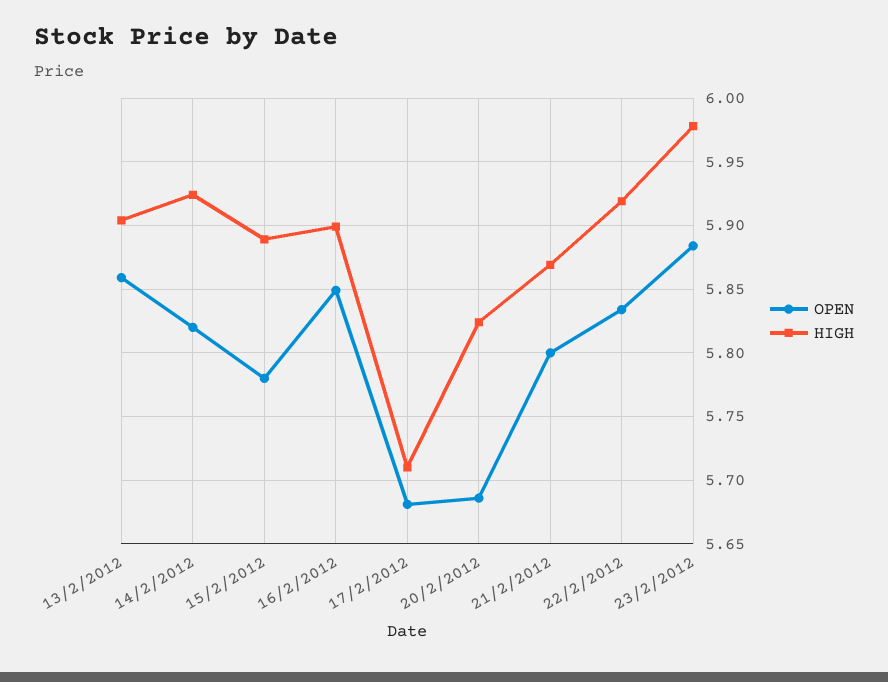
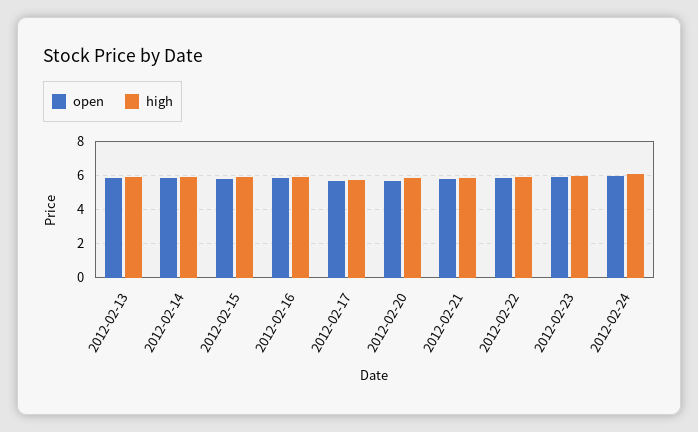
OPEN, 2012-02-24: none -> 6
HIGH, 2012-02-24: none -> 6

